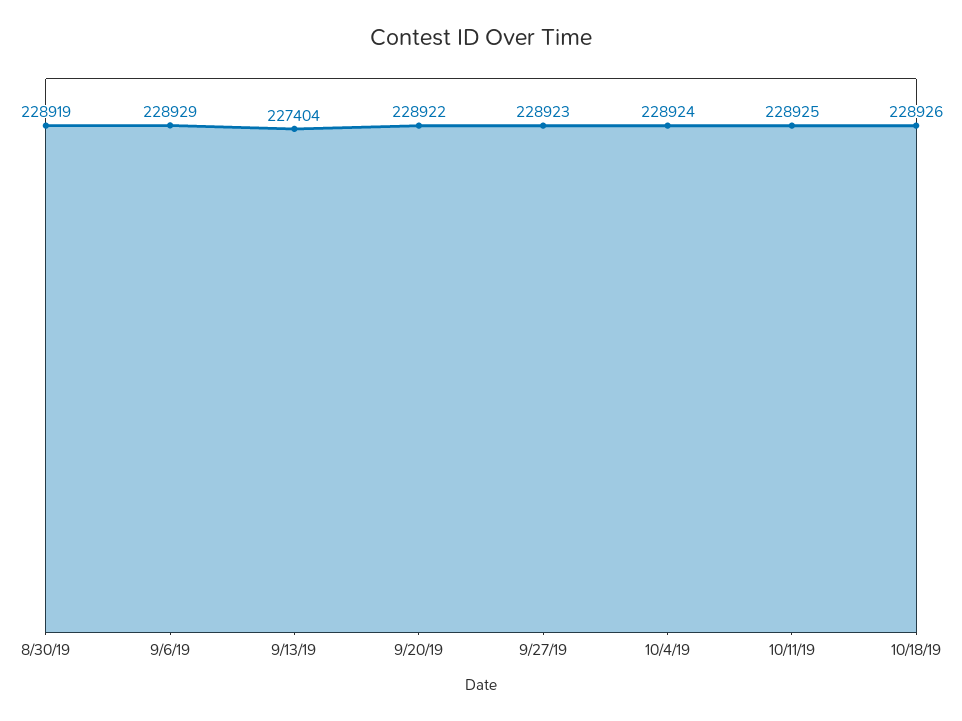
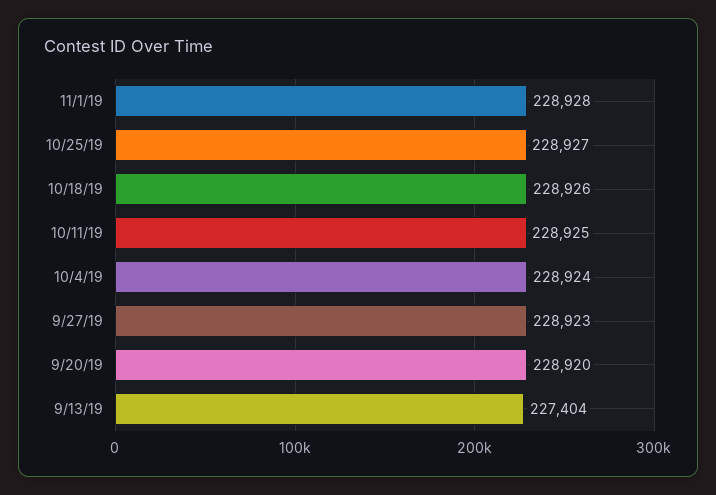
8/30/19: 228919 -> none
9/6/19: 228929 -> none
9/20/19: 228922 -> 228920
11/1/19: none -> 228928
10/25/19: none -> 228927

